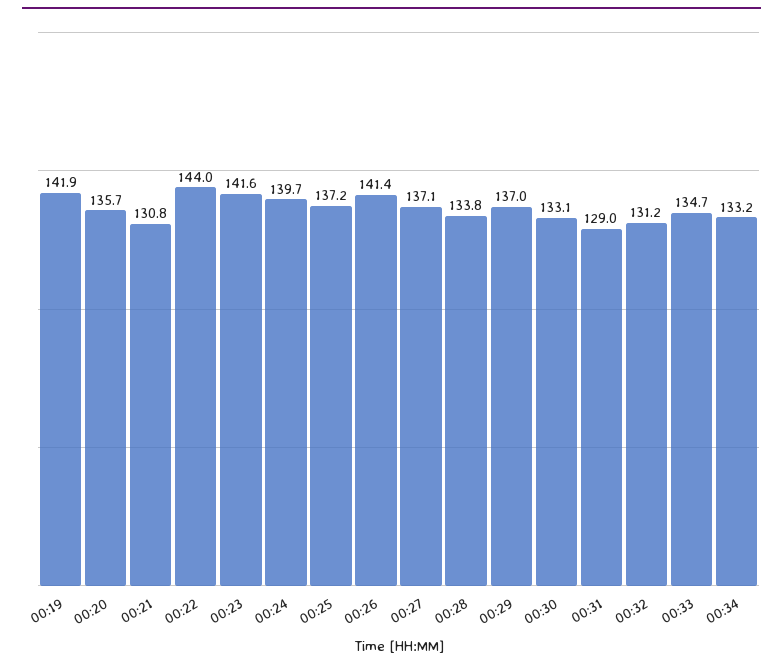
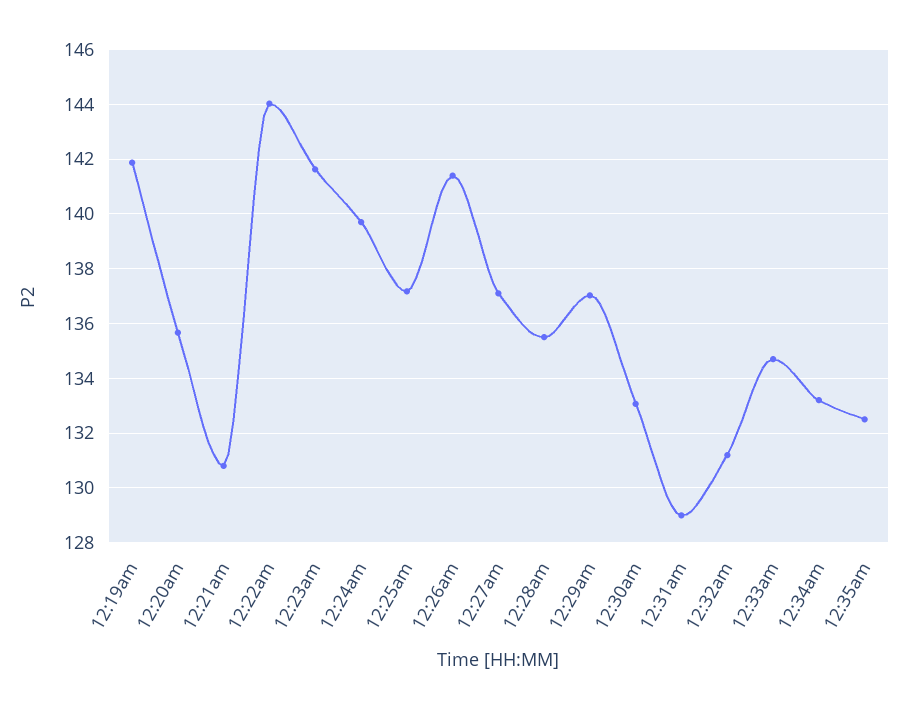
00:28: 133.8 -> 135.5
12:35am: none -> 132.5

